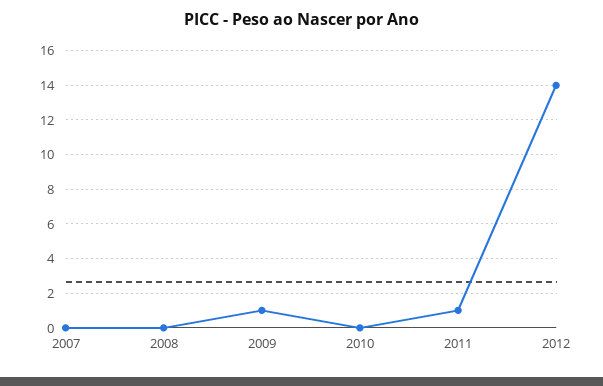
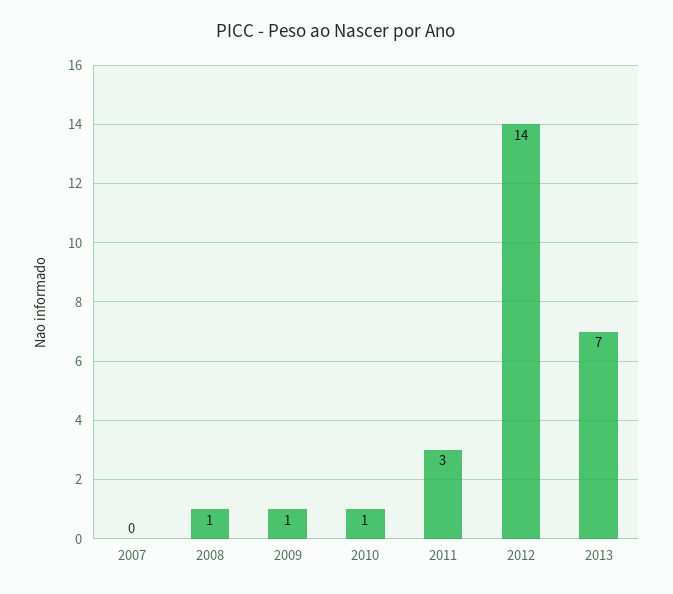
2008: 0 -> 1
2010: 0 -> 1
2011: 1 -> 3
2013: none -> 7

